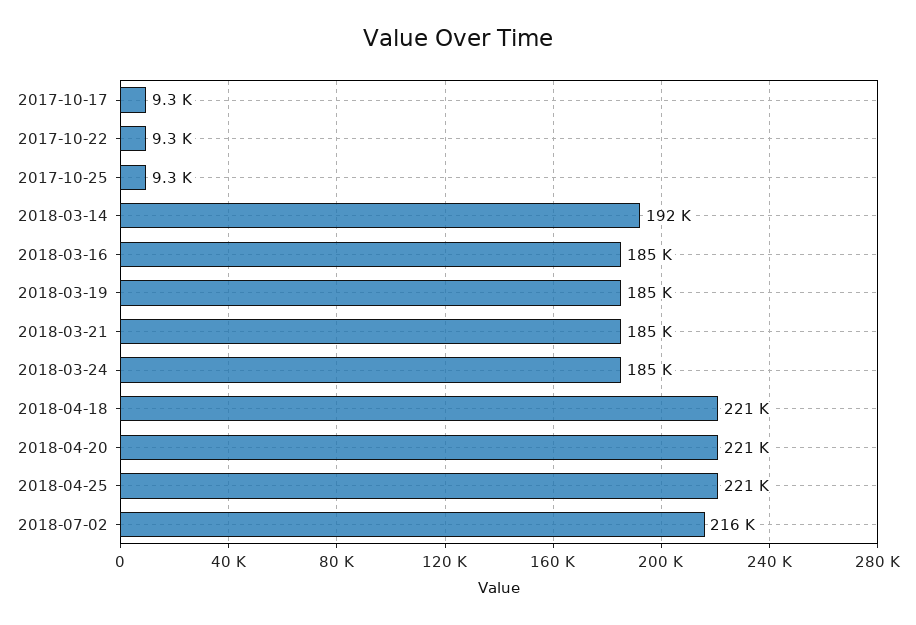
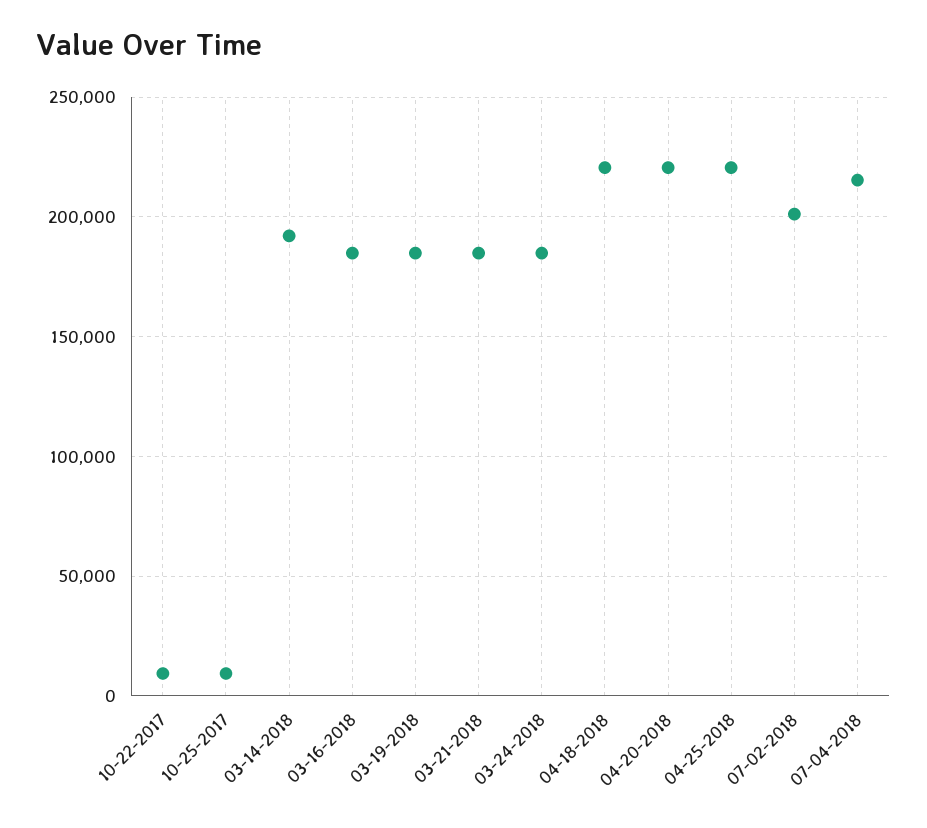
2017-10-17: 9300 -> none
2018-07-02: 216000 -> 200000
07-04-2018: none -> 215000

